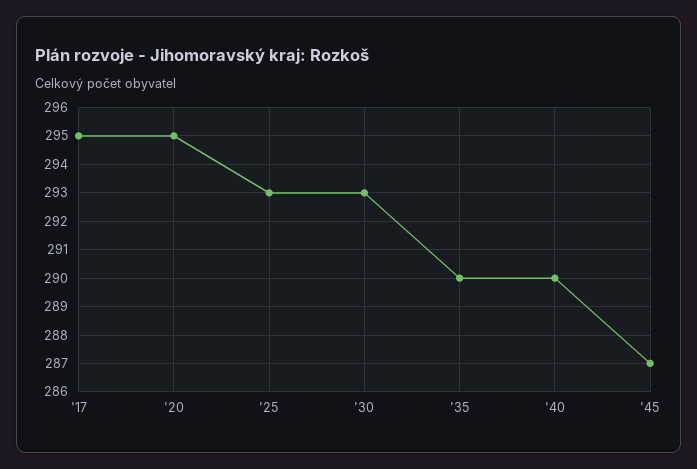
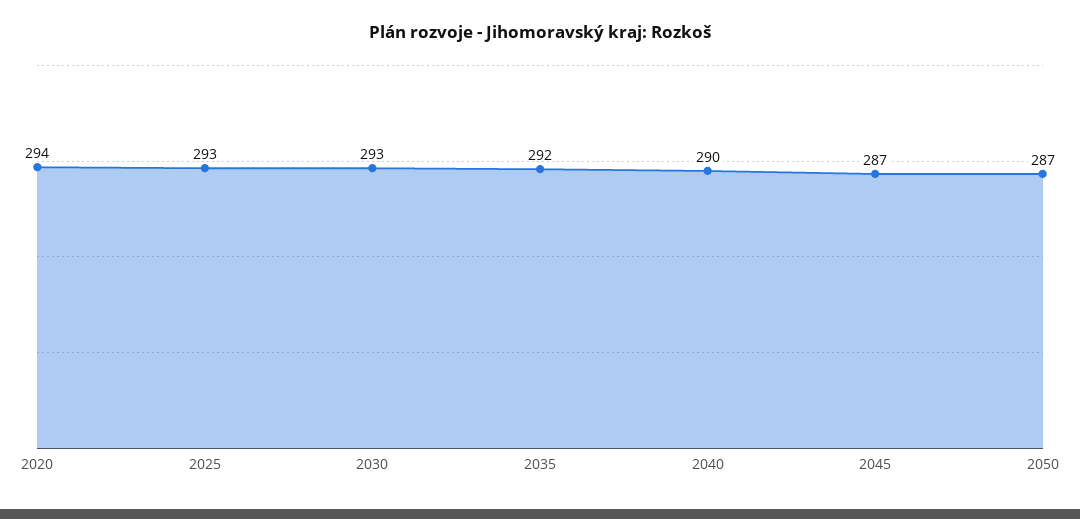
'17: 295 -> none
'20: 295 -> 294
'35: 290 -> 292
2050: none -> 287

